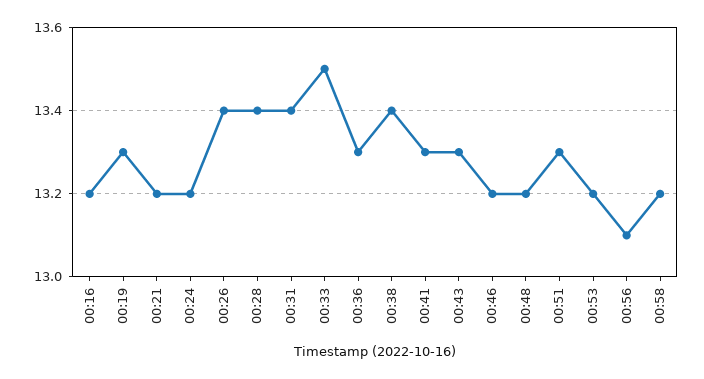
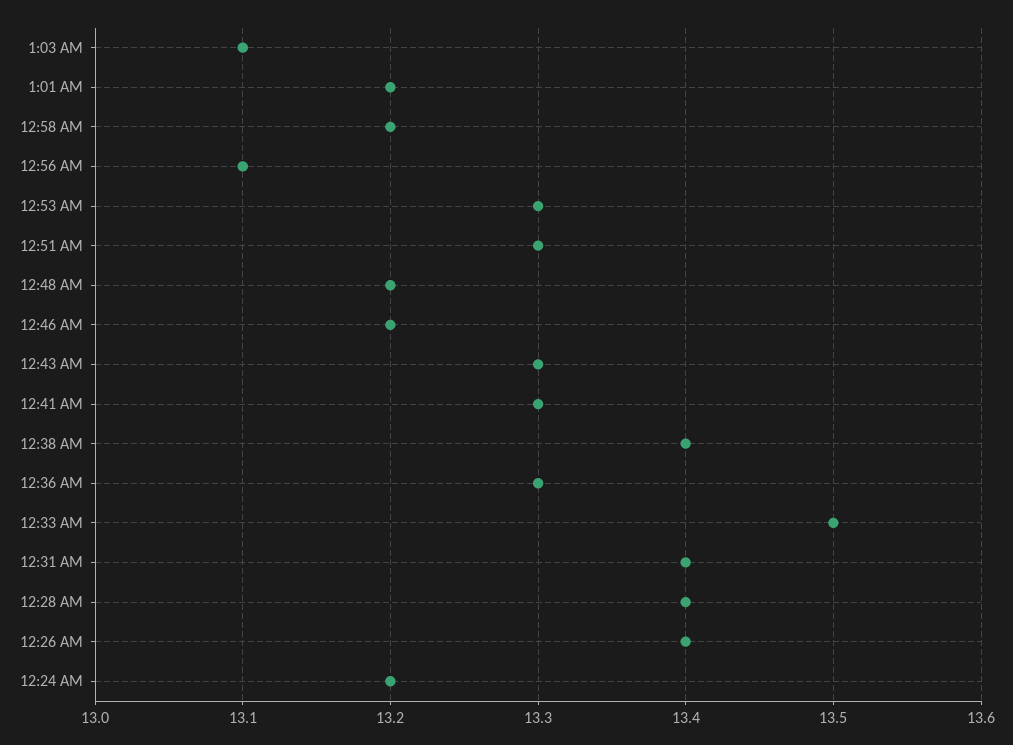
00:16: 13.2 -> none
00:19: 13.3 -> none
00:21: 13.2 -> none
00:53: 13.2 -> 13.3
1:03 AM: none -> 13.1
1:01 AM: none -> 13.2

